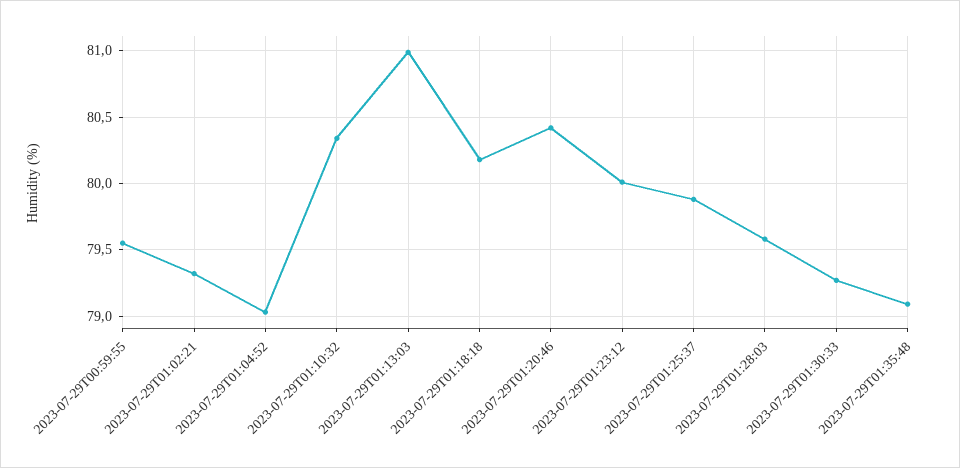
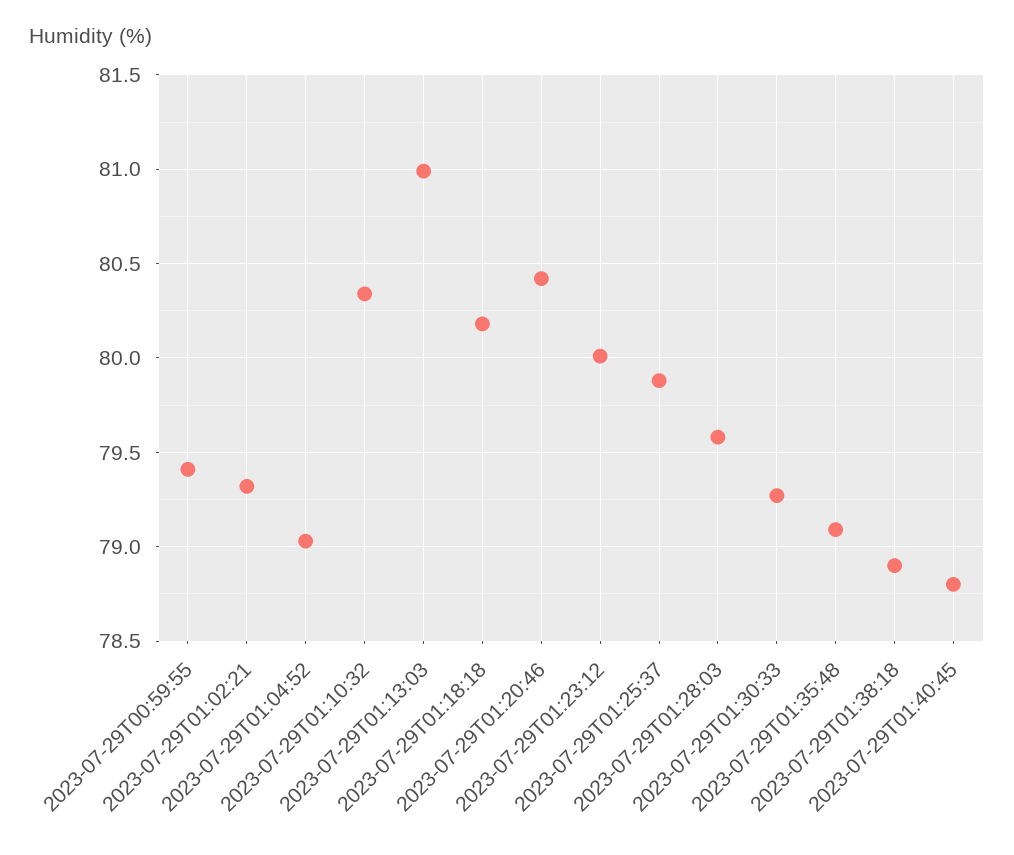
2023-07-29T00:59:55: 79.55 -> 79.4
2023-07-29T01:38:18: none -> 78.9
2023-07-29T01:40:45: none -> 78.8

